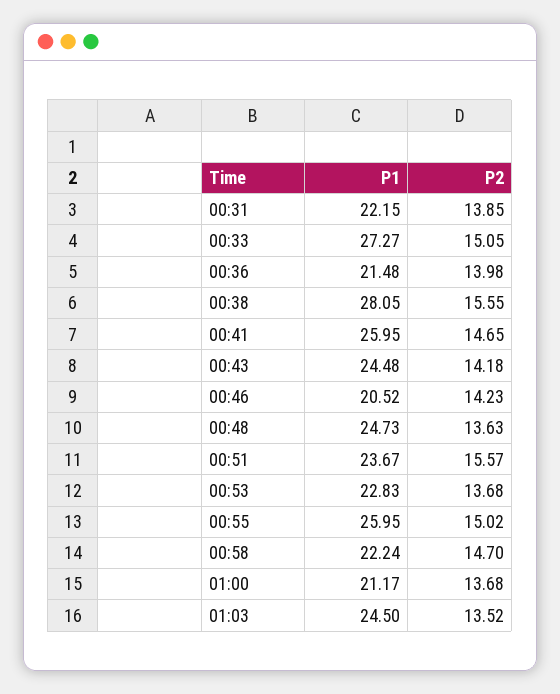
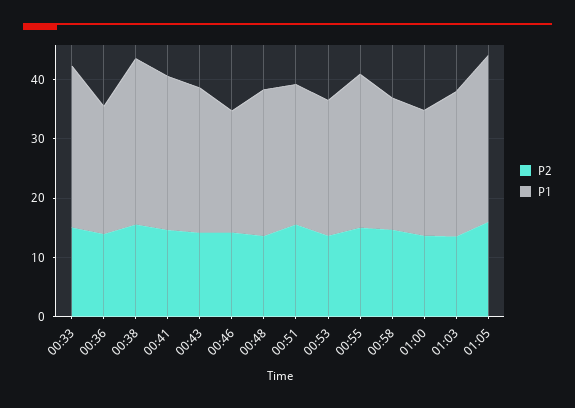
P1, 00:31: 22.15 -> none
P2, 00:31: 13.85 -> none
P2, 01:05: none -> 16
P1, 01:05: none -> 28

